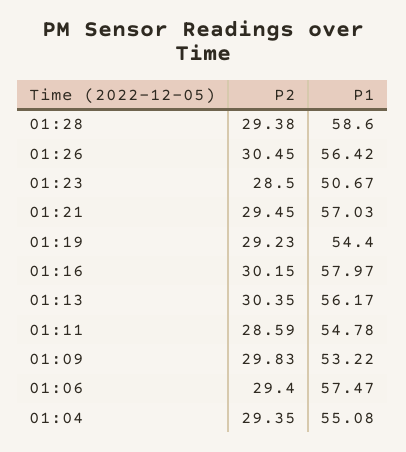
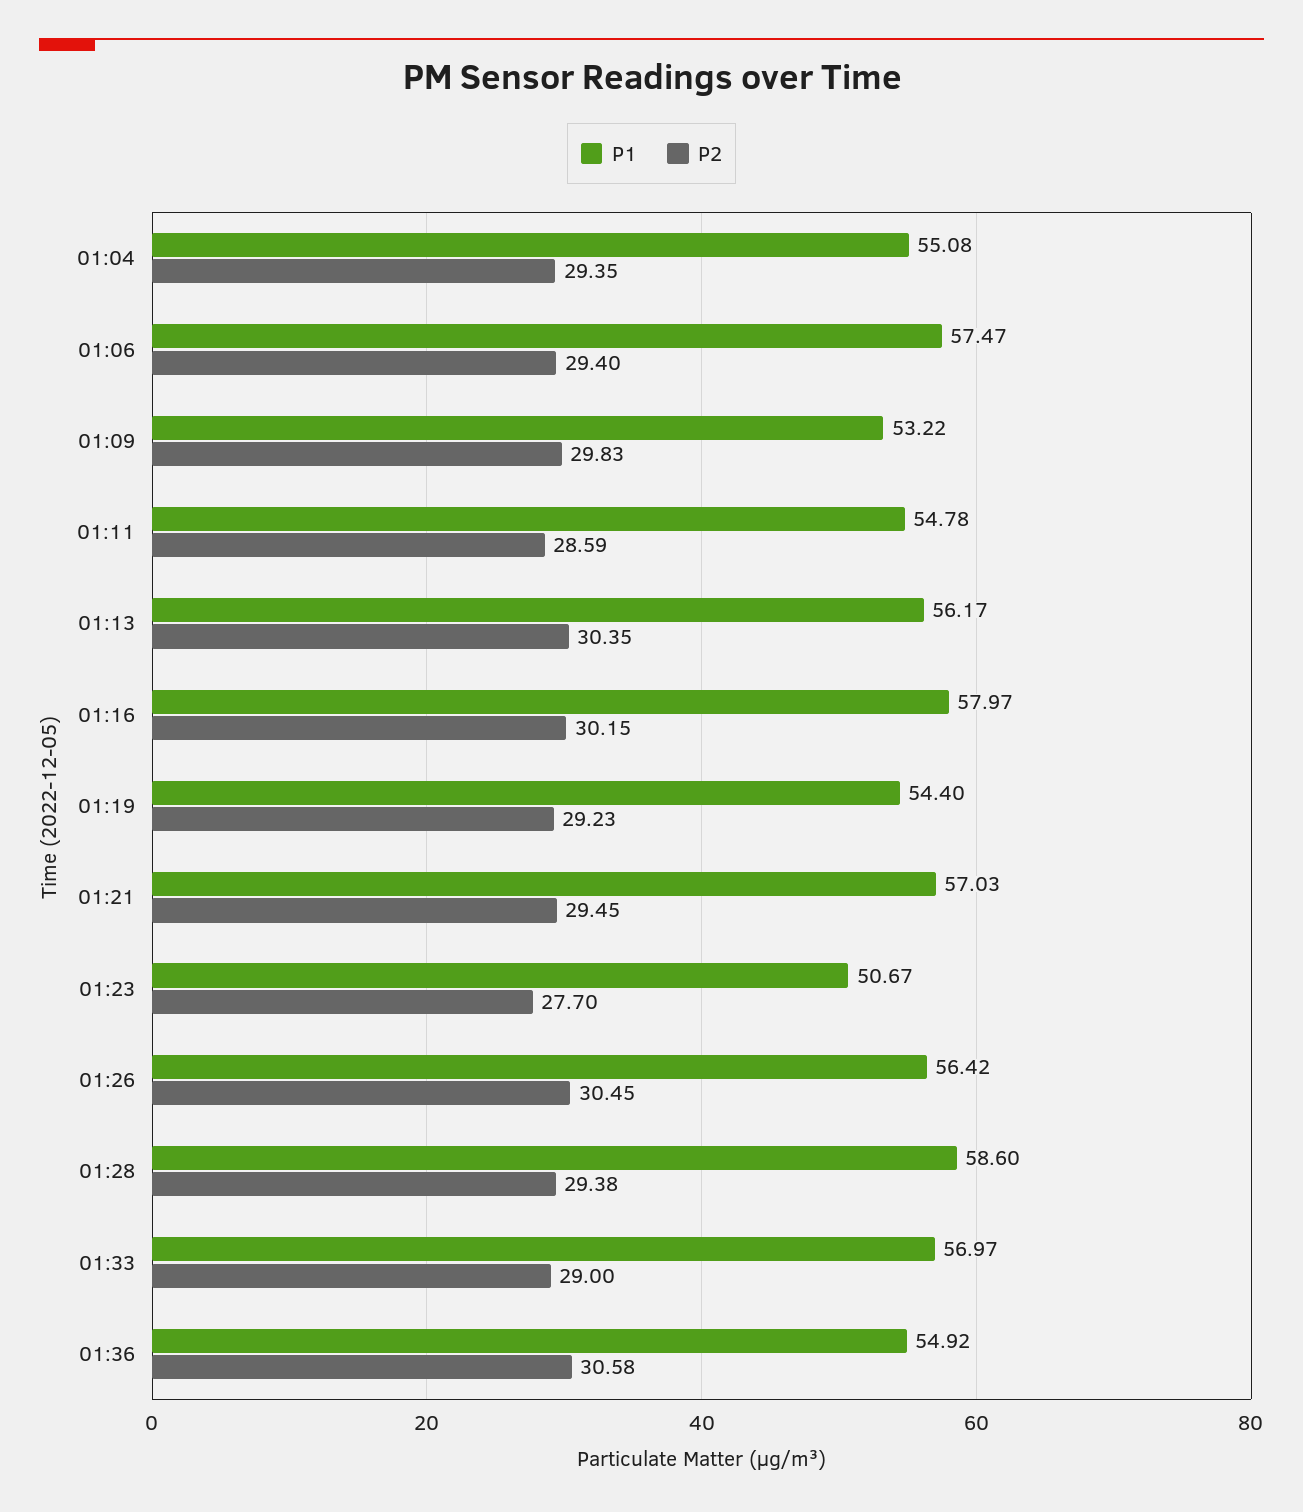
P2, 01:23: 28.5 -> 27.7
P1, 01:33: none -> 56.97
P2, 01:33: none -> 29
P1, 01:36: none -> 54.92
P2, 01:36: none -> 30.58

